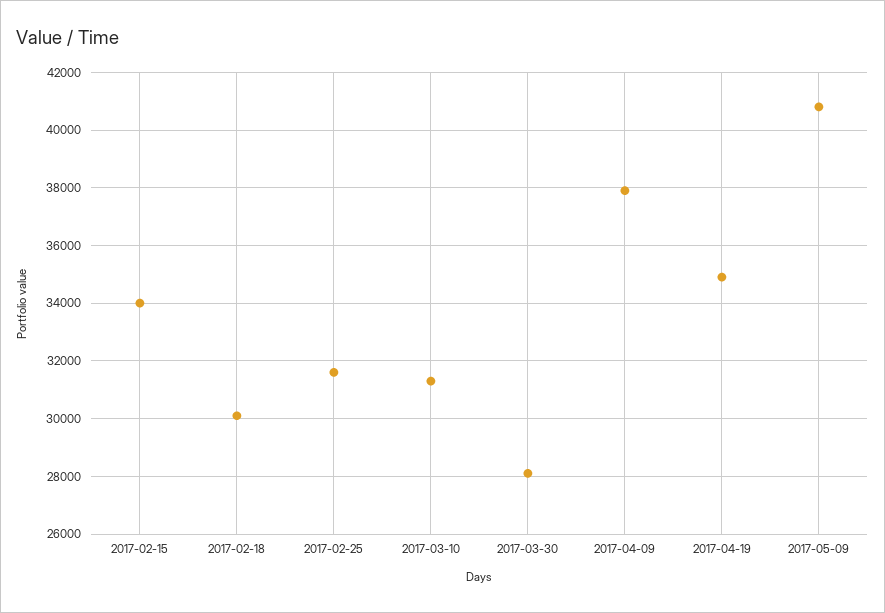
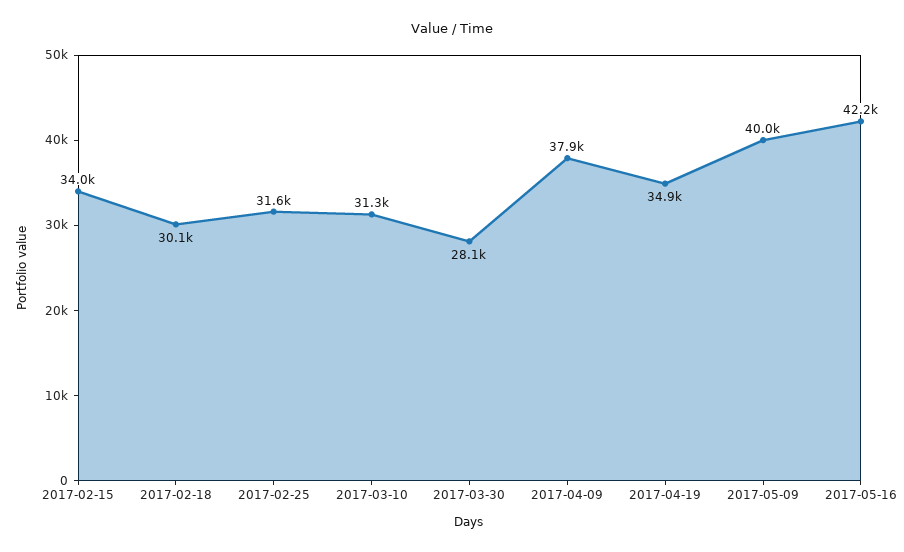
2017-05-09: 40750 -> 40000
2017-05-16: none -> 42200

